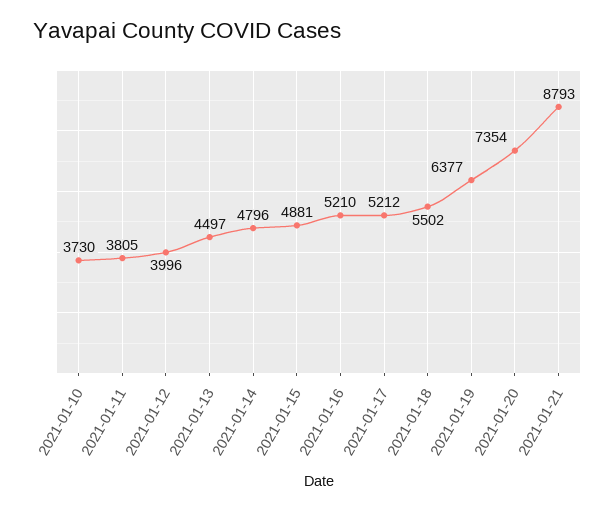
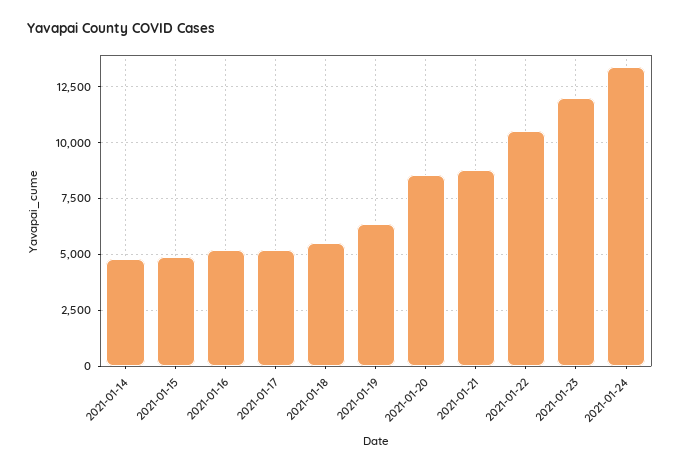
2021-01-10: 3730 -> none
2021-01-11: 3805 -> none
2021-01-12: 3996 -> none
2021-01-13: 4497 -> none
2021-01-20: 7354 -> 8500
2021-01-22: none -> 10500
2021-01-23: none -> 12000
2021-01-24: none -> 13500

